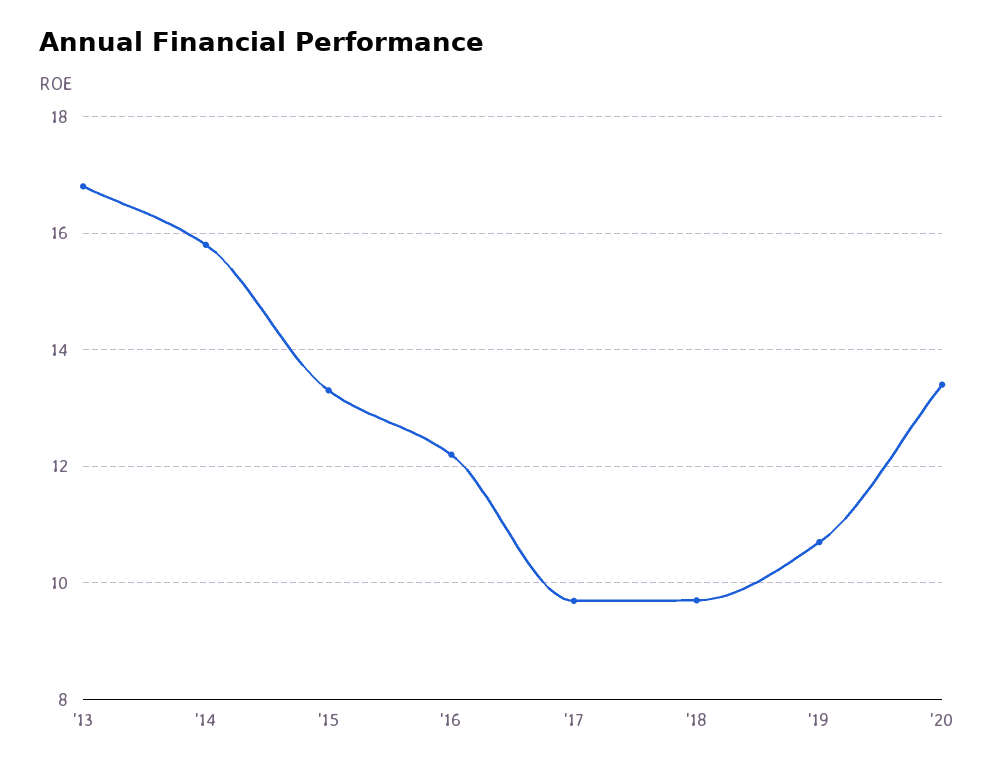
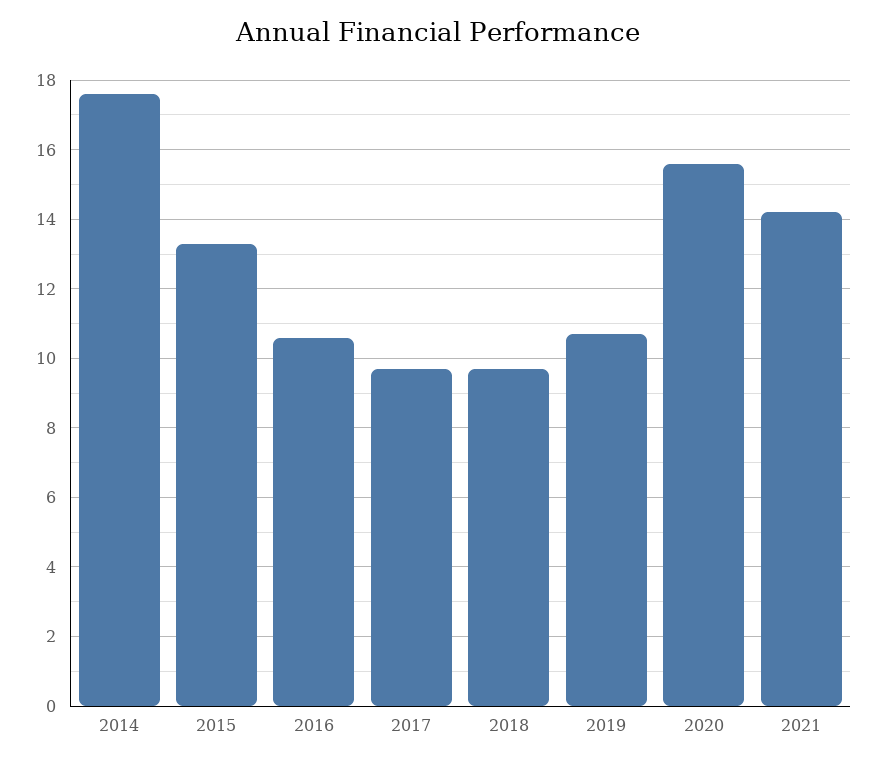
'13: 16.8 -> none
'14: 15.8 -> 17.6
'16: 12.2 -> 10.6
'20: 13.4 -> 15.6
2021: none -> 14.2

